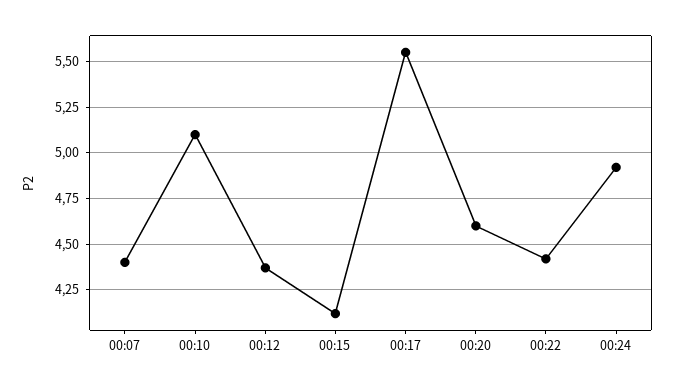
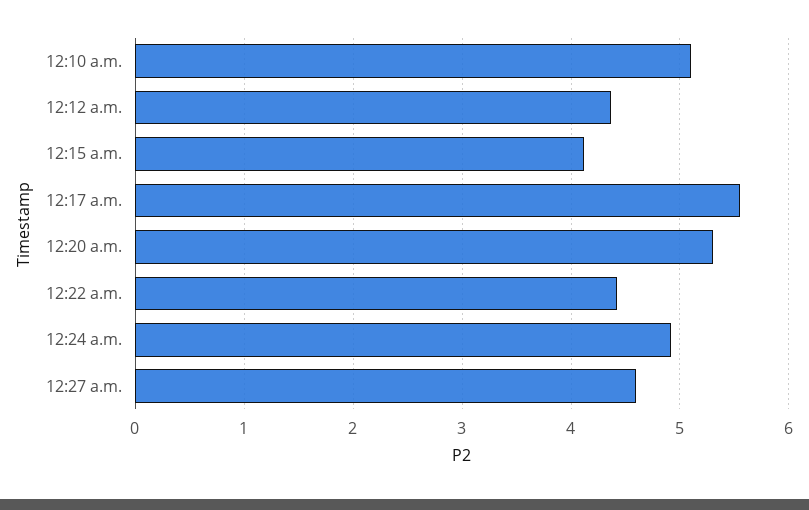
00:07: 4.4 -> none
00:20: 4.6 -> 5.3
12:27 a.m.: none -> 4.6

